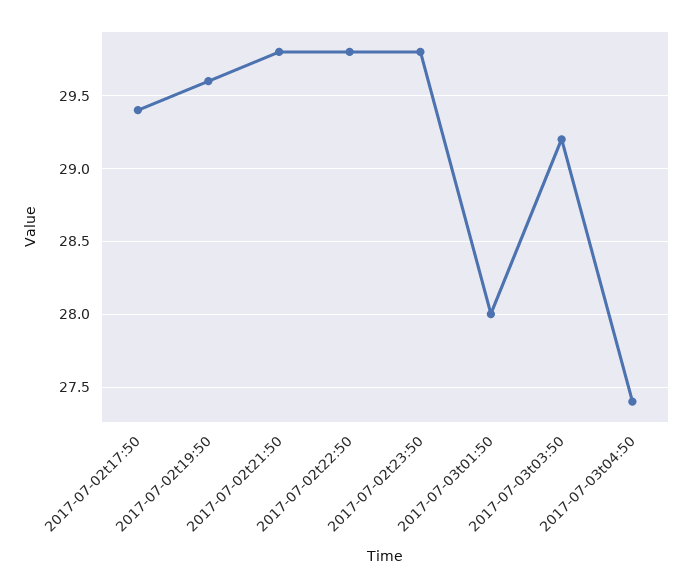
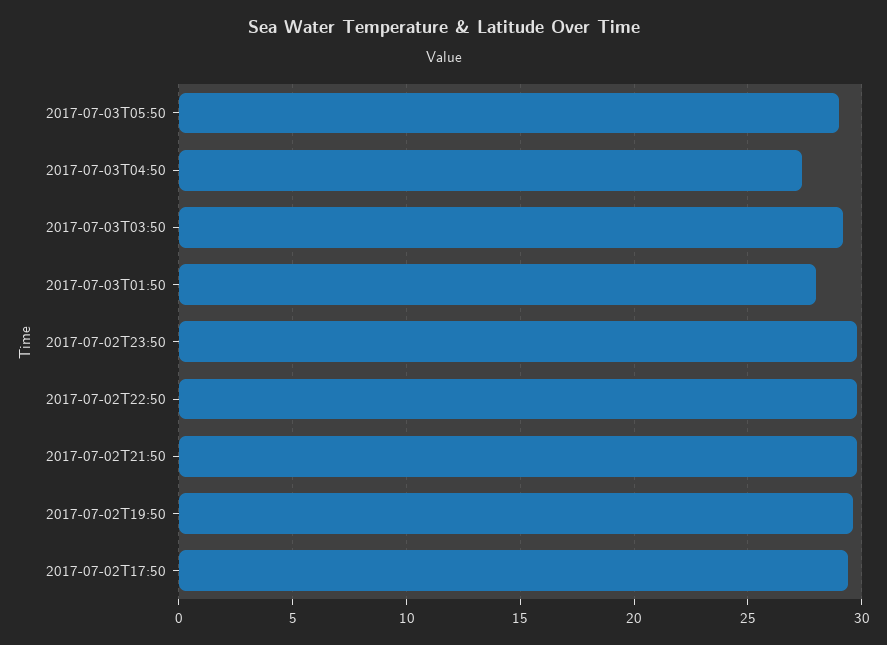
2017-07-03T05:50: none -> 29

